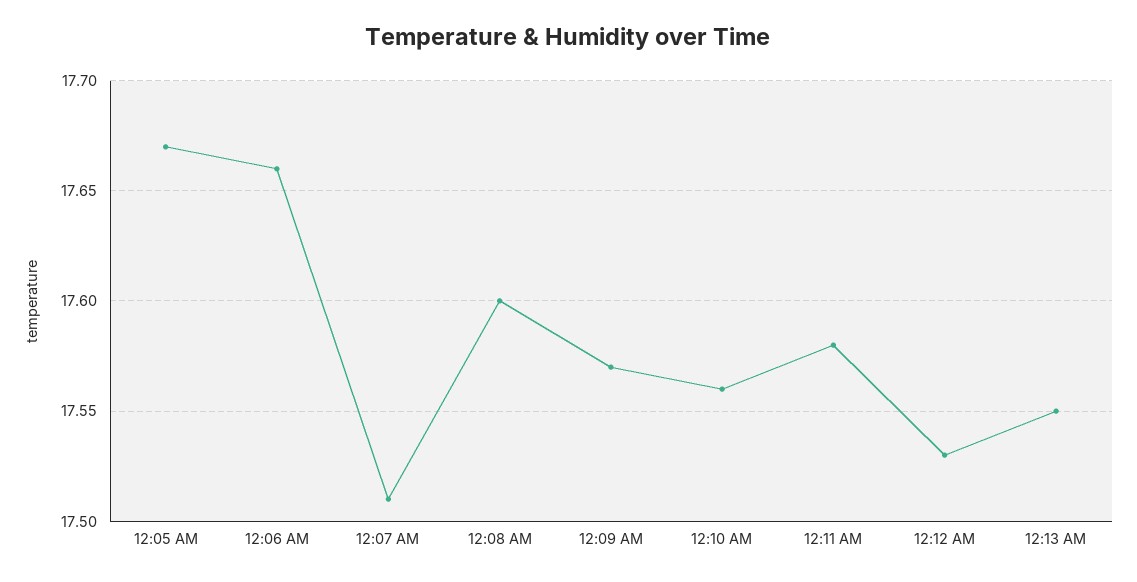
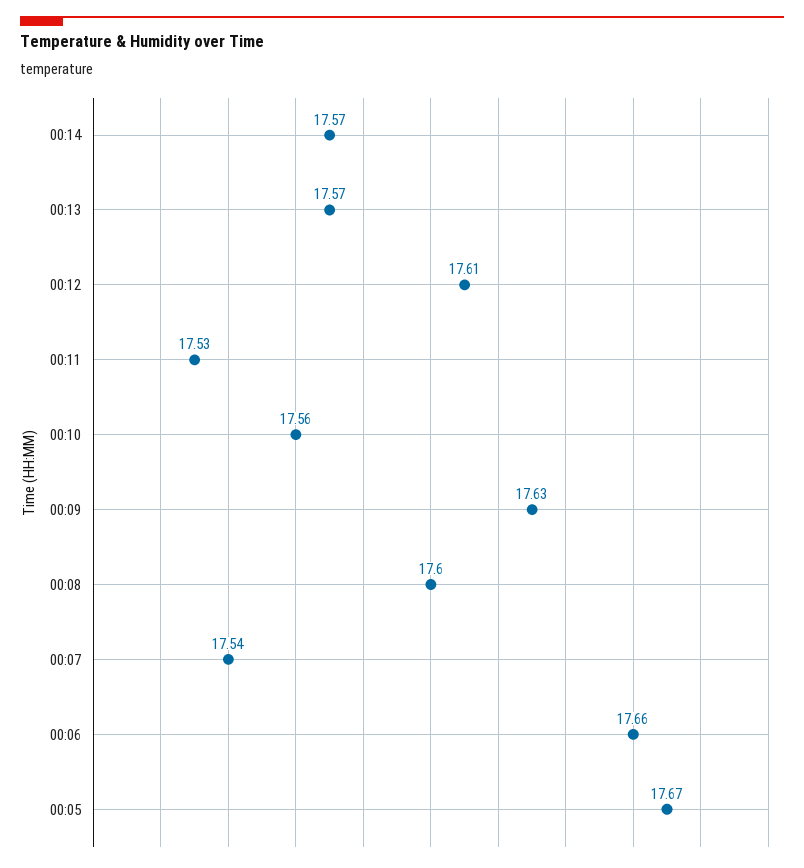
12:07 AM: 17.51 -> 17.54
12:09 AM: 17.57 -> 17.63
12:11 AM: 17.58 -> 17.53
12:12 AM: 17.53 -> 17.61
12:13 AM: 17.55 -> 17.57
00:14: none -> 17.57

